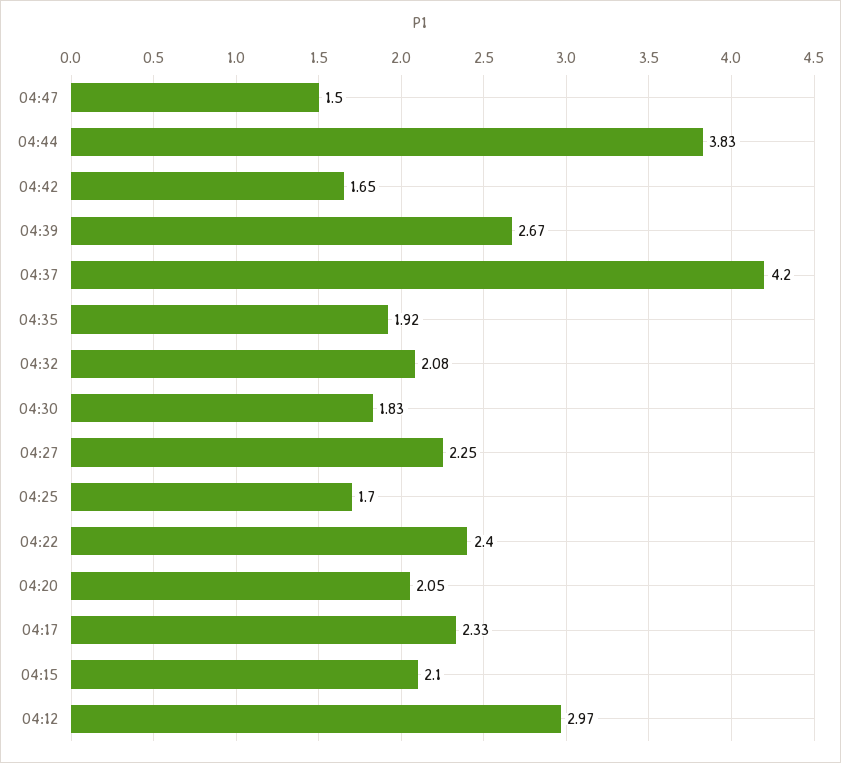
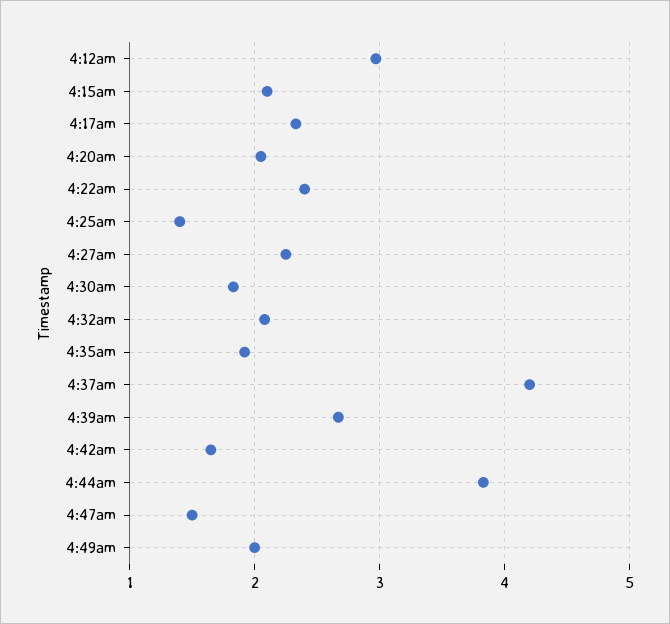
04:25: 1.7 -> 1.4
4:49am: none -> 2

